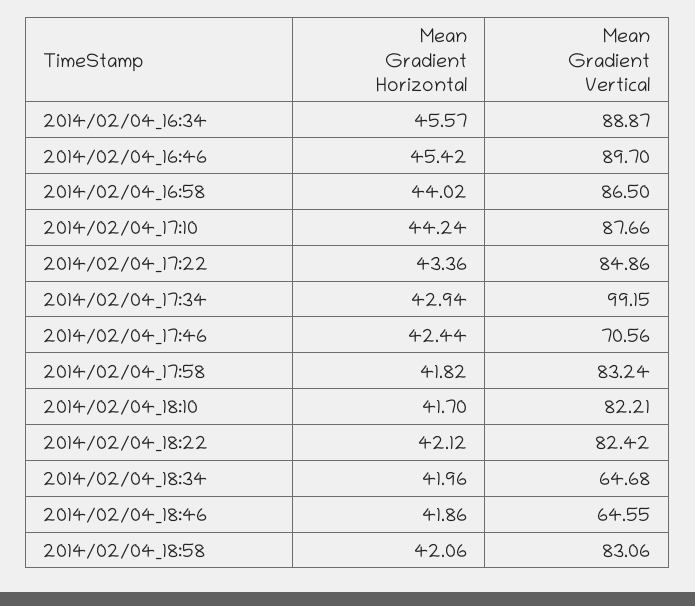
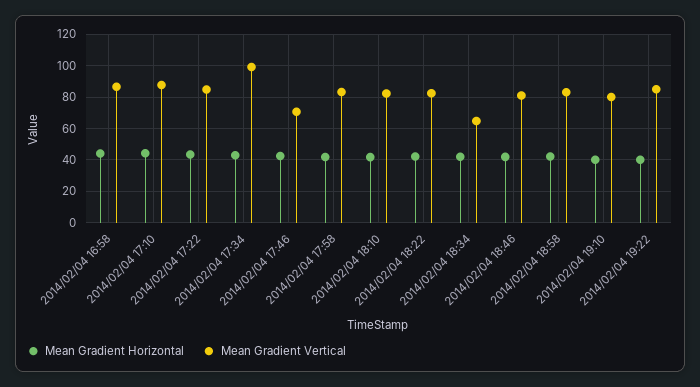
Mean Gradient Horizontal, 2014/02/04_16:34: 45.57 -> none
Mean Gradient Vertical, 2014/02/04_16:34: 88.87 -> none
Mean Gradient Horizontal, 2014/02/04_16:46: 45.42 -> none
Mean Gradient Vertical, 2014/02/04_16:46: 89.7 -> none
Mean Gradient Vertical, 2014/02/04_18:46: 64.55 -> 80
Mean Gradient Horizontal, 2014/02/04 19:10: none -> 40
Mean Gradient Vertical, 2014/02/04 19:10: none -> 80
Mean Gradient Horizontal, 2014/02/04 19:22: none -> 40
Mean Gradient Vertical, 2014/02/04 19:22: none -> 85

